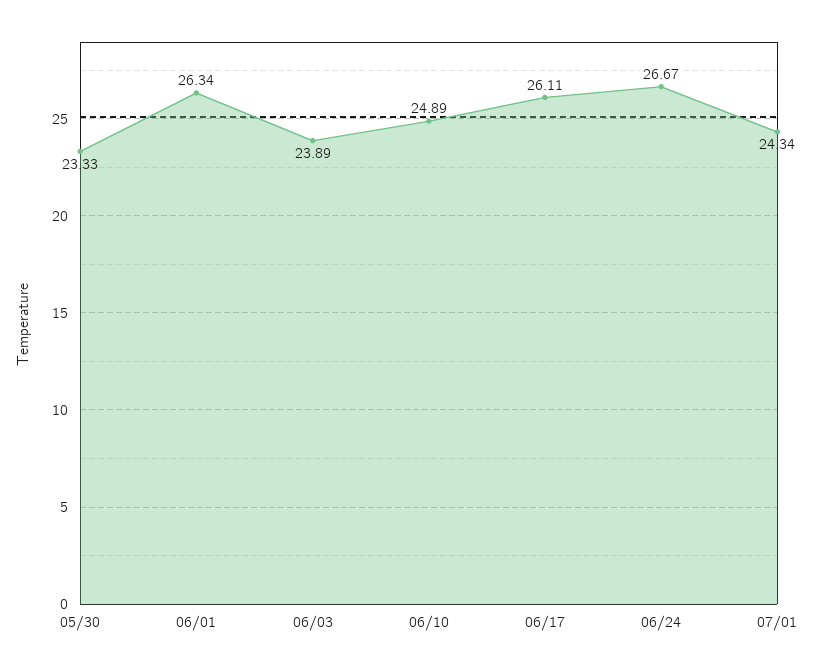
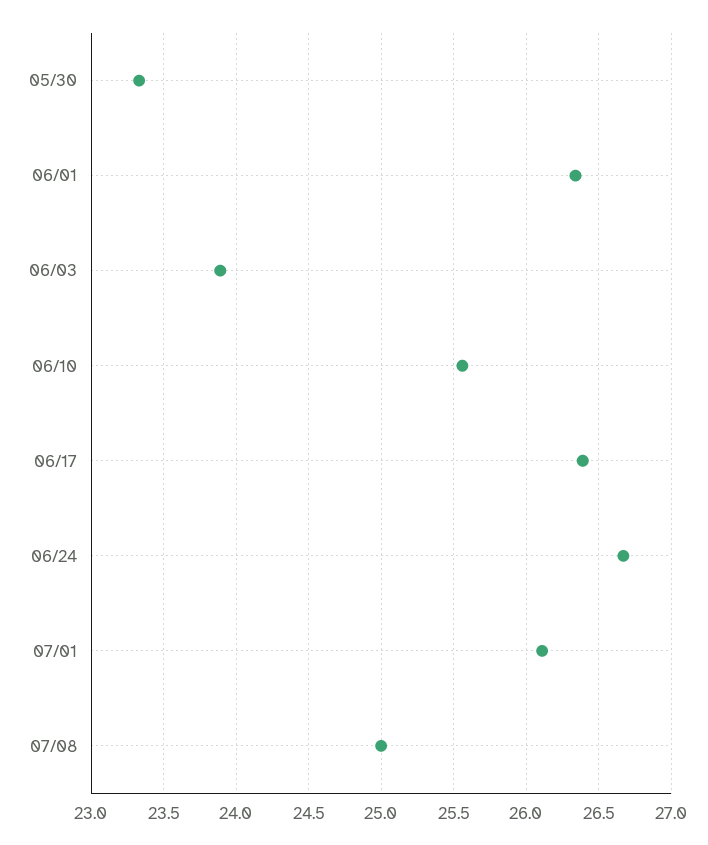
06/10: 24.89 -> 25.55
06/17: 26.11 -> 26.4
07/01: 24.34 -> 26.1
07/08: none -> 25

